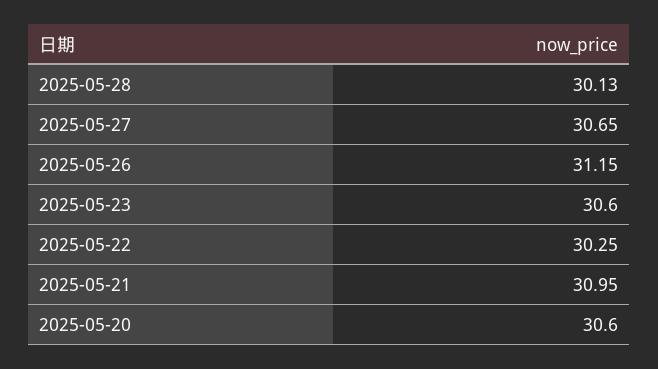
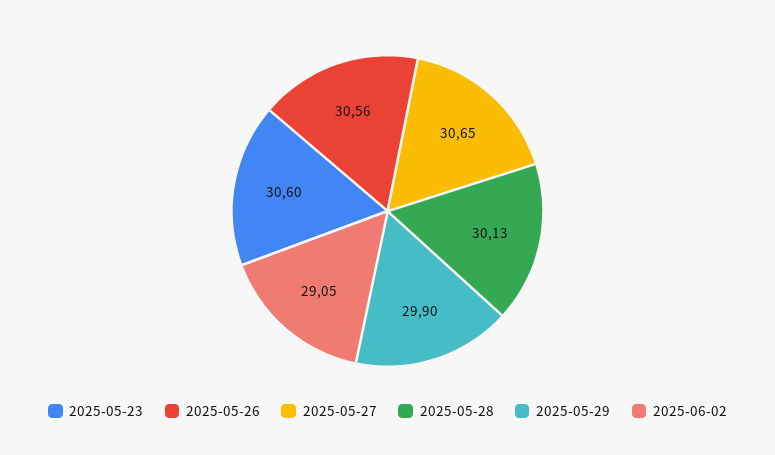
2025-05-26: 31.15 -> 30.56
2025-05-22: 30.25 -> none
2025-05-21: 30.95 -> none
2025-05-20: 30.6 -> none
2025-05-29: none -> 29.9
2025-06-02: none -> 29.05

